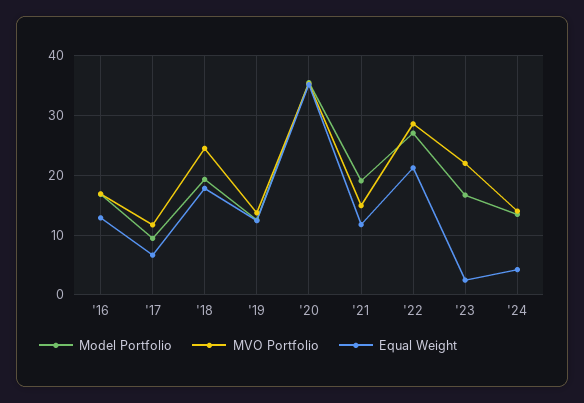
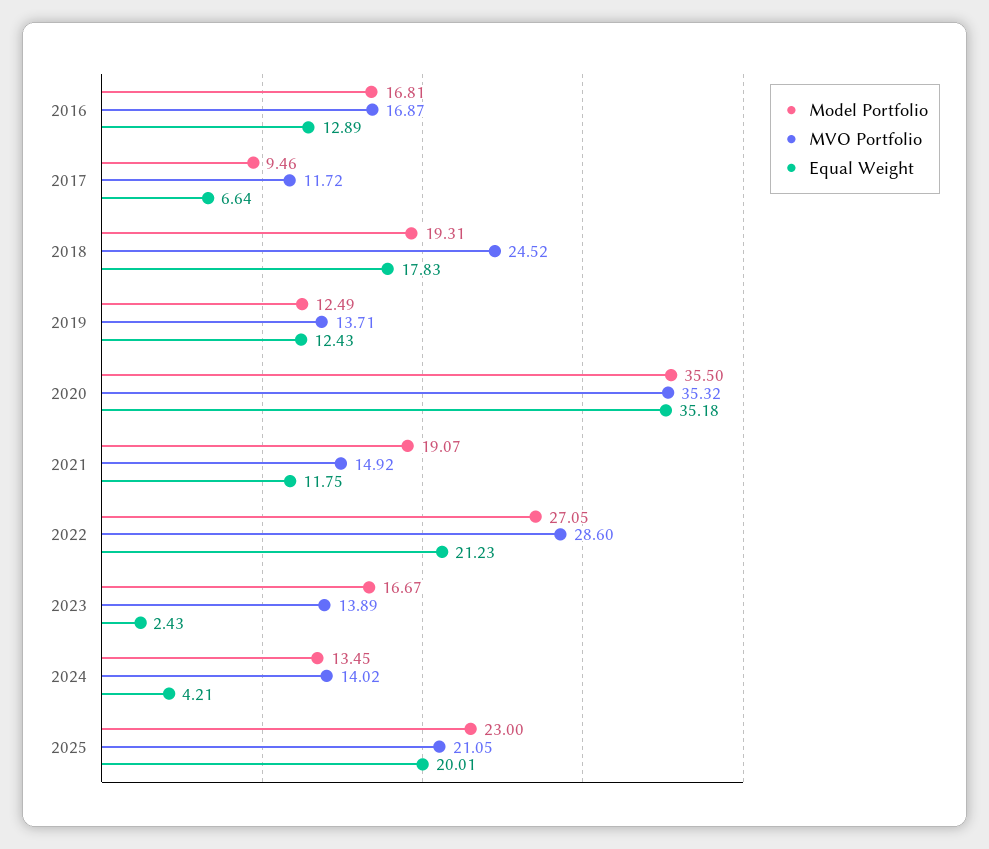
MVO Portfolio, '23: 22 -> 13.89
Model Portfolio, 2025: none -> 23
MVO Portfolio, 2025: none -> 21.05
Equal Weight, 2025: none -> 20.01

